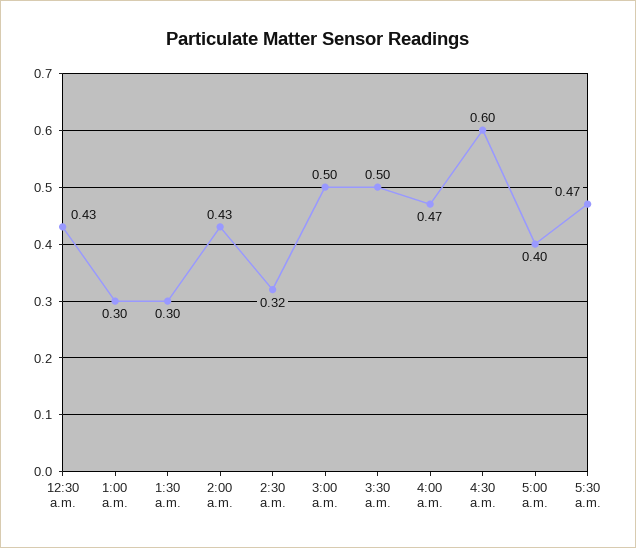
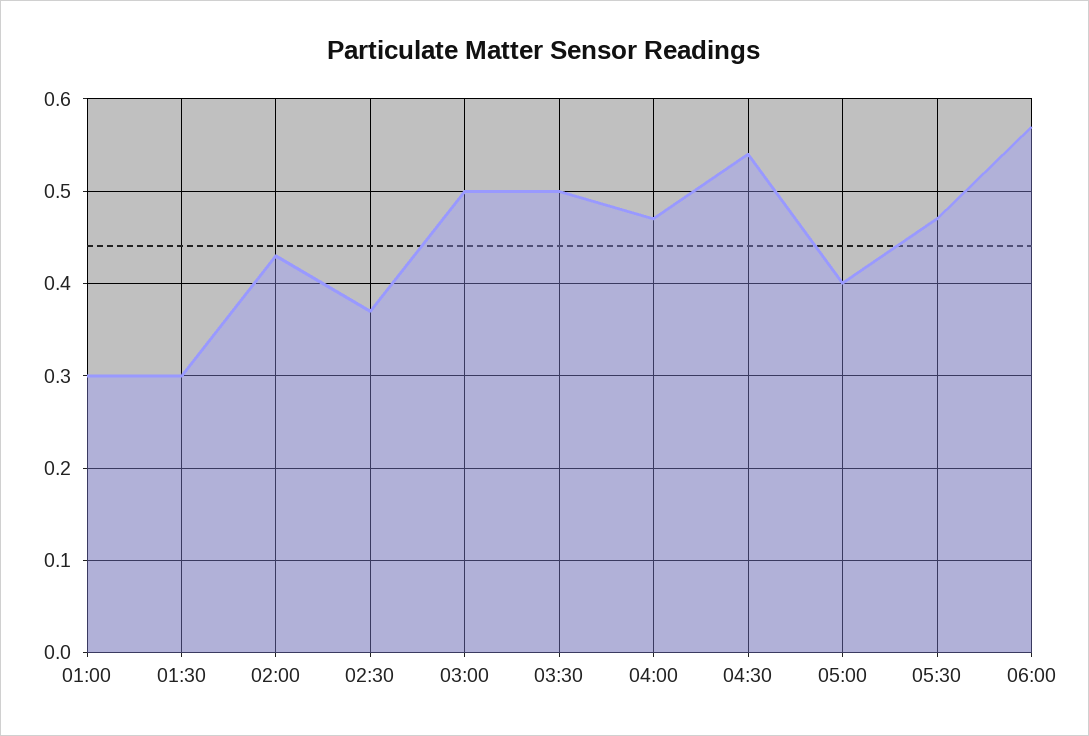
12:30 a.m.: 0.43 -> none
2:30 a.m.: 0.32 -> 0.37
4:30 a.m.: 0.6 -> 0.54
06:00: none -> 0.57

